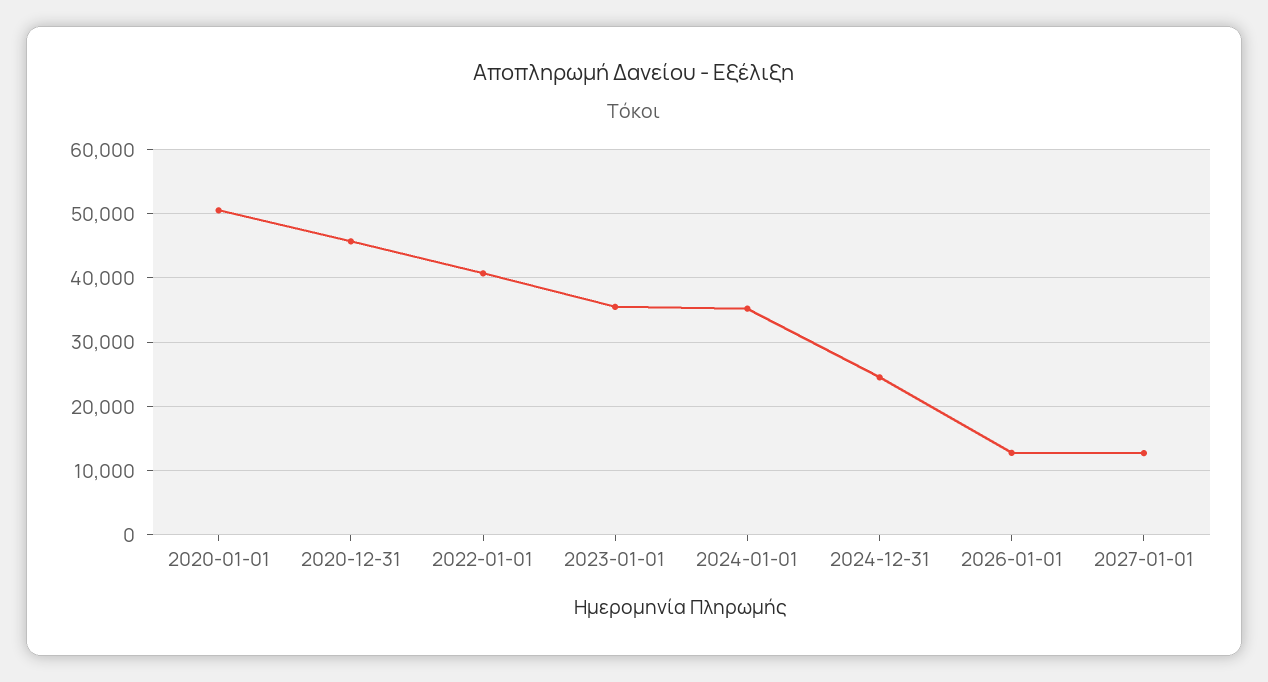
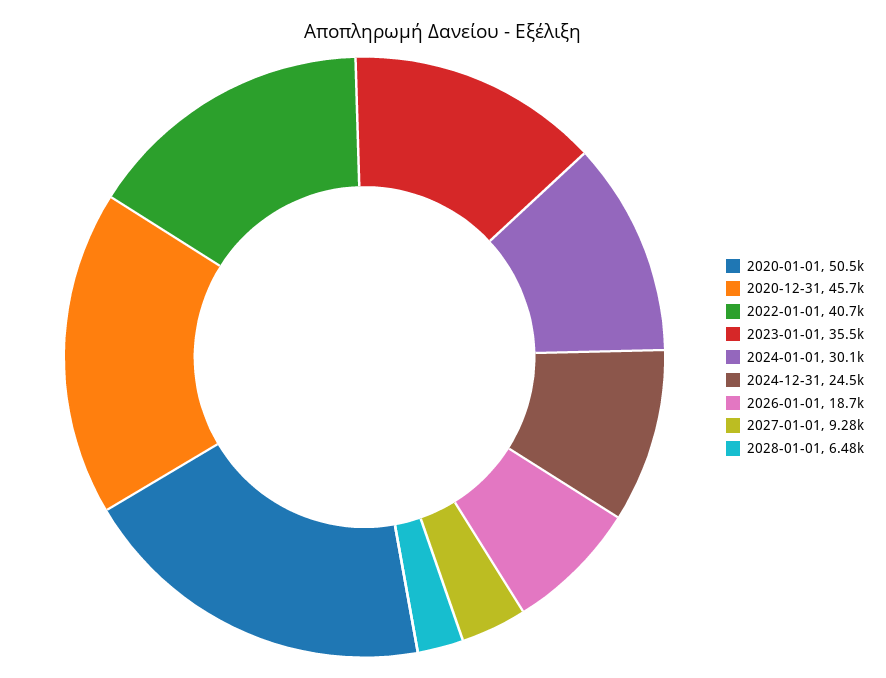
2024-01-01: 35000 -> 30100
2026-01-01: 13000 -> 18700
2027-01-01: 13000 -> 9280
2028-01-01: none -> 6480

